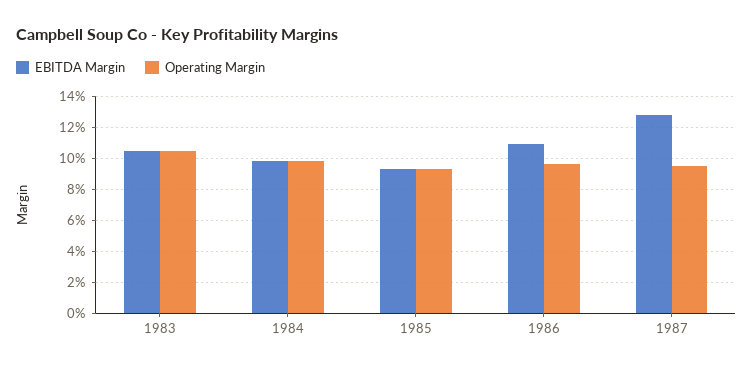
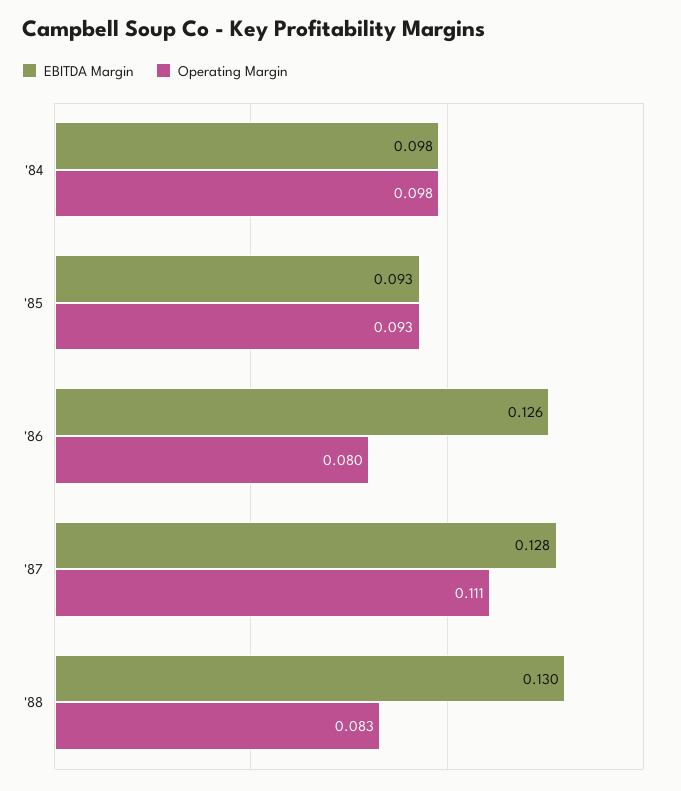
EBITDA Margin, 1983: 0.105 -> none
Operating Margin, 1983: 0.105 -> none
EBITDA Margin, 1986: 0.11 -> 0.126
Operating Margin, 1986: 0.095 -> 0.08
Operating Margin, 1987: 0.095 -> 0.111
EBITDA Margin, '88: none -> 0.13
Operating Margin, '88: none -> 0.083

